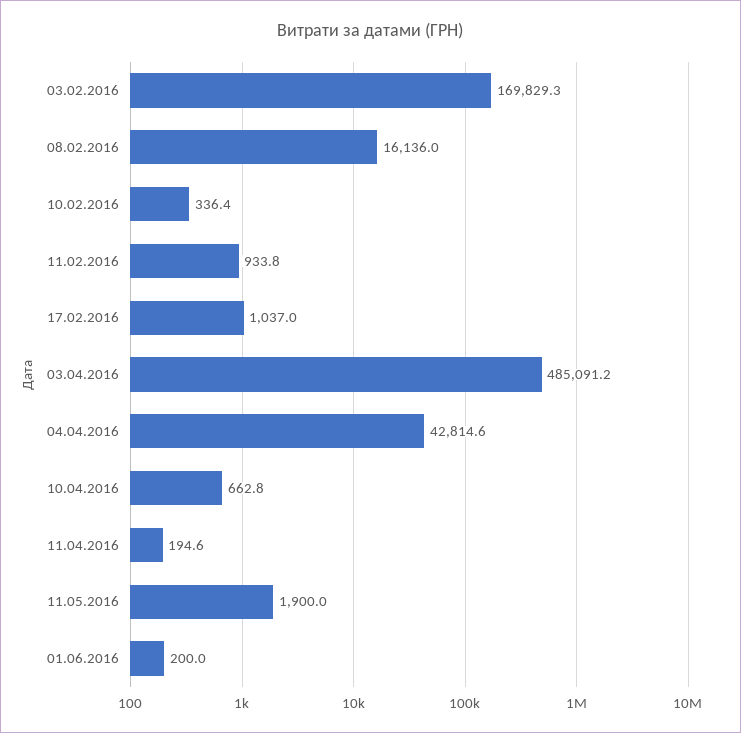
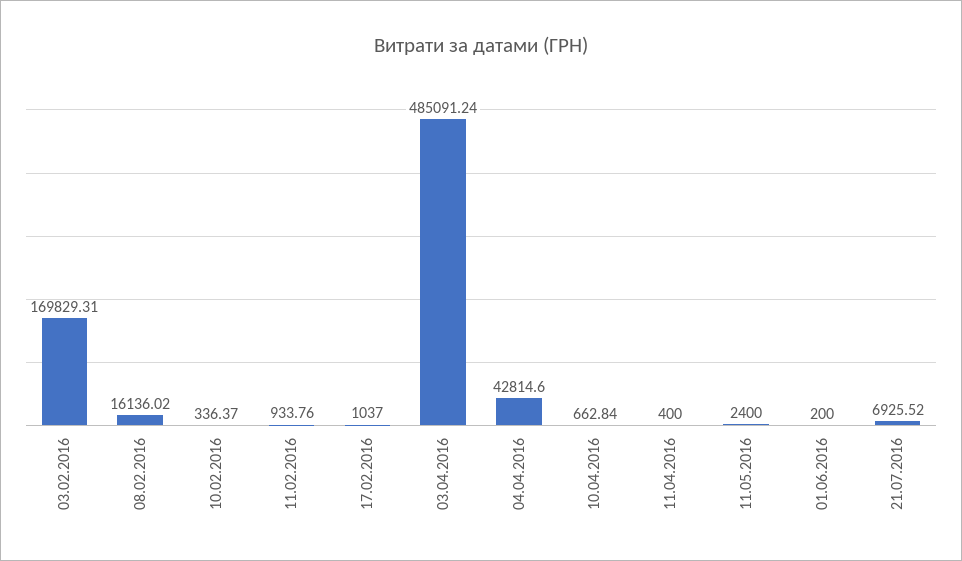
11.04.2016: 194.6 -> 400
11.05.2016: 1900 -> 2400
21.07.2016: none -> 6925.52

